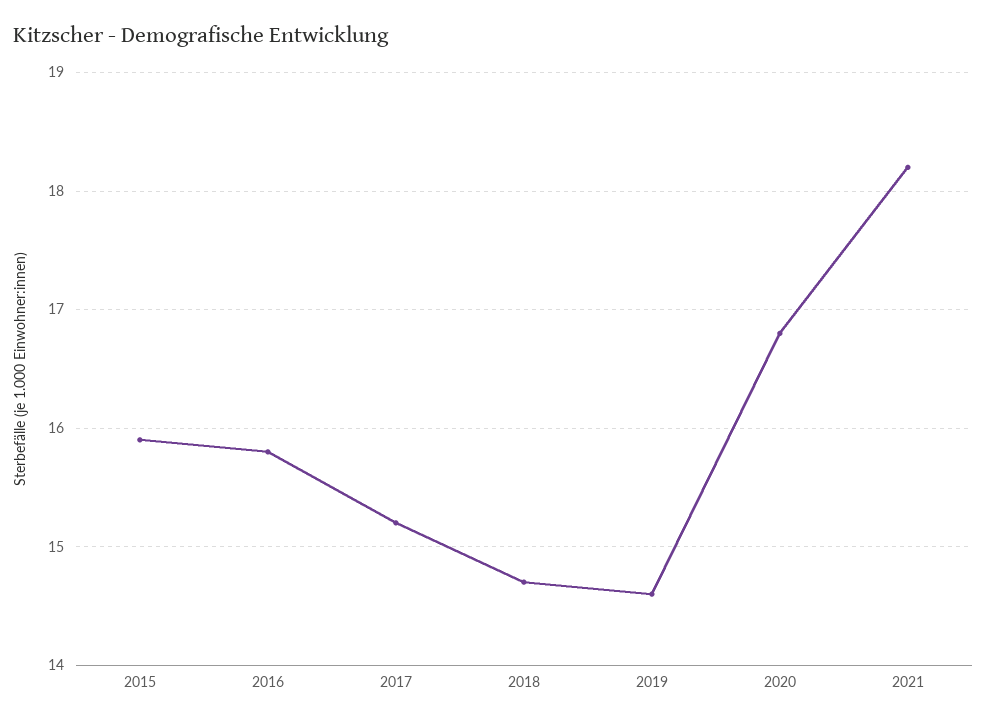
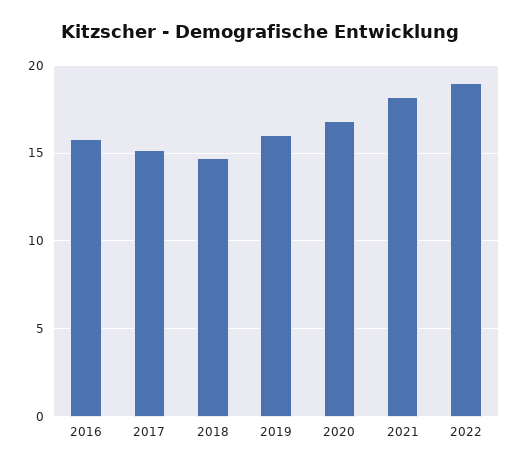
2015: 15.9 -> none
2019: 14.6 -> 16
2022: none -> 19

